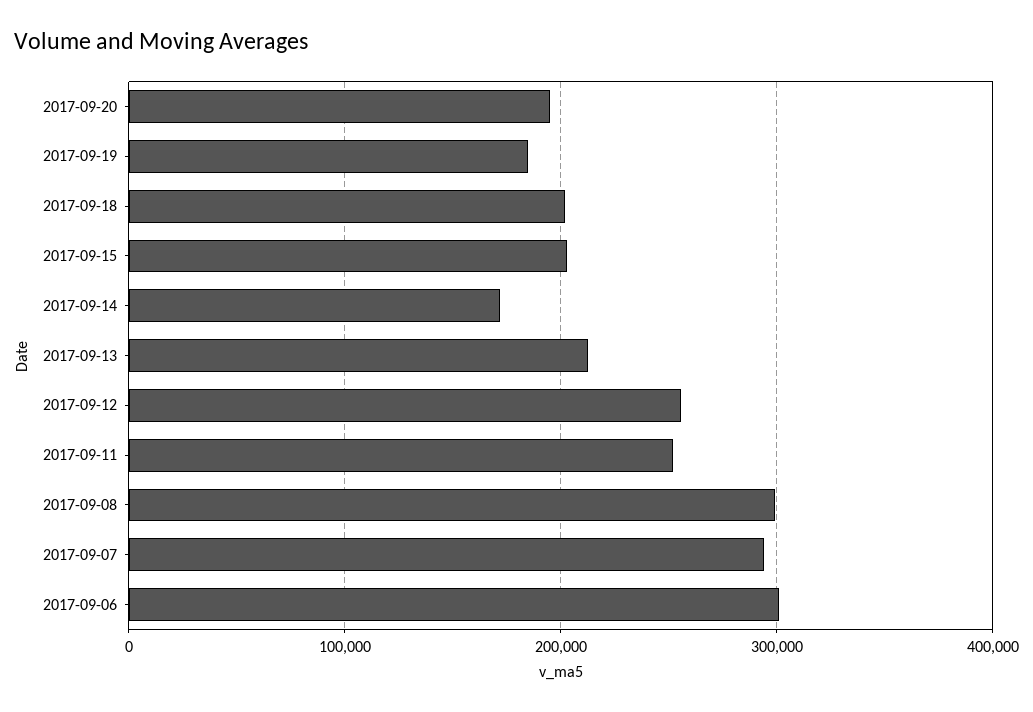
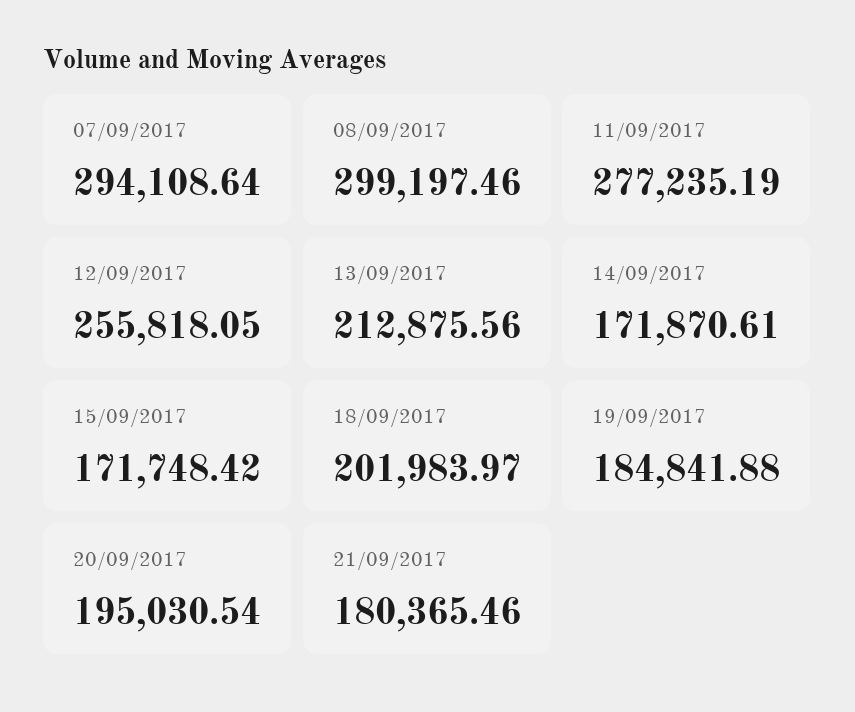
2017-09-15: 200000 -> 171748.42
2017-09-11: 250000 -> 277235.19
2017-09-06: 300000 -> none
21/09/2017: none -> 180365.46

